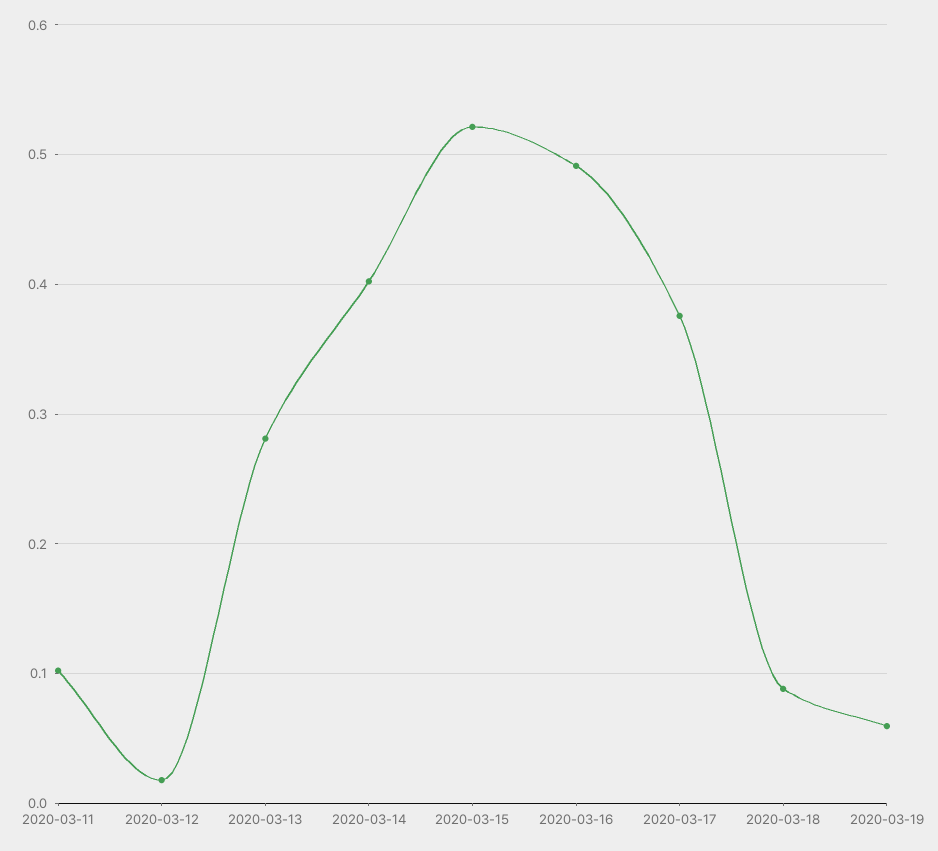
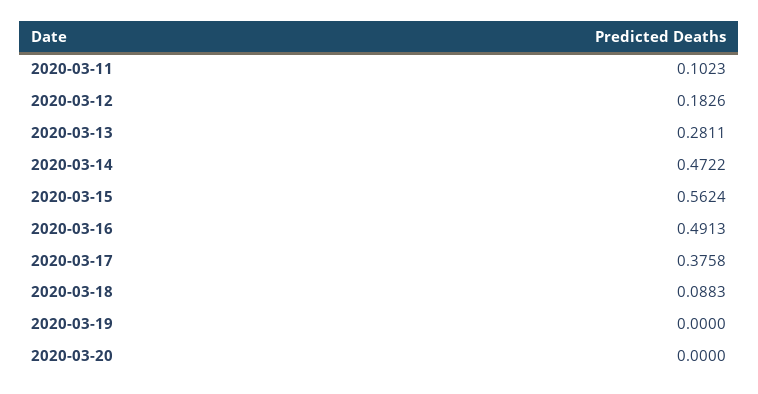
2020-03-12: 0.02 -> 0.1826
2020-03-14: 0.4 -> 0.4722
2020-03-15: 0.52 -> 0.5624
2020-03-19: 0.06 -> 0
2020-03-20: none -> 0

